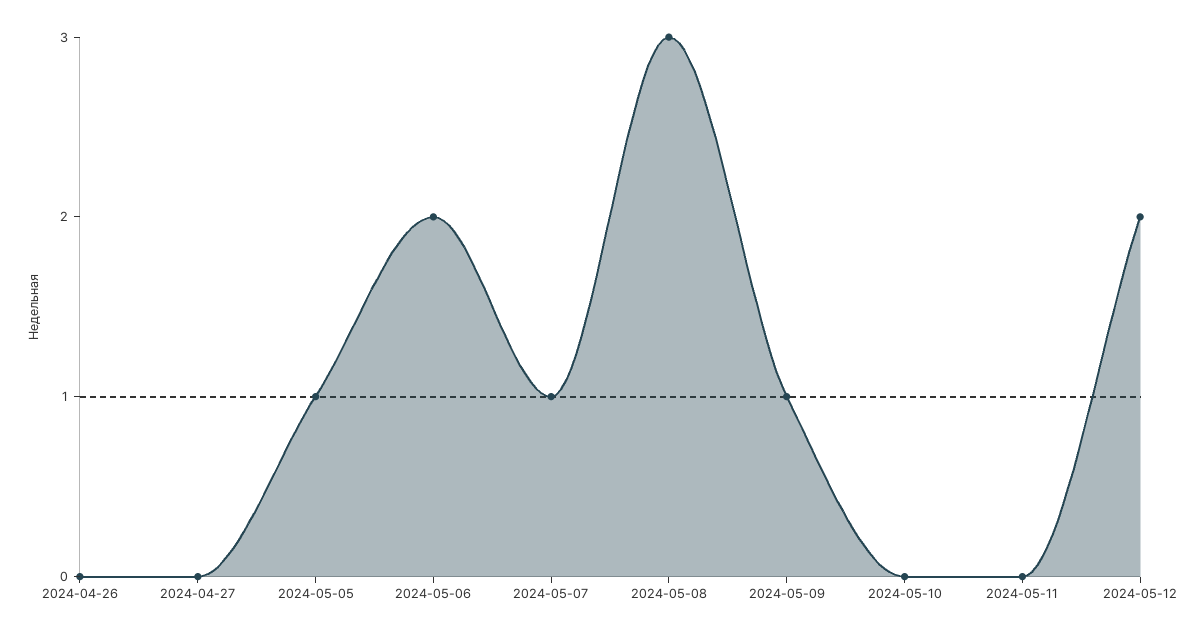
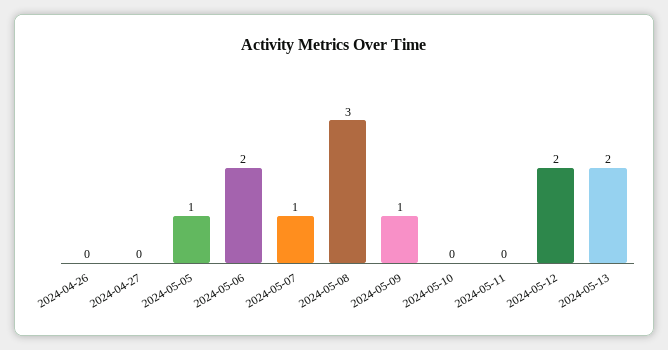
2024-05-13: none -> 2

